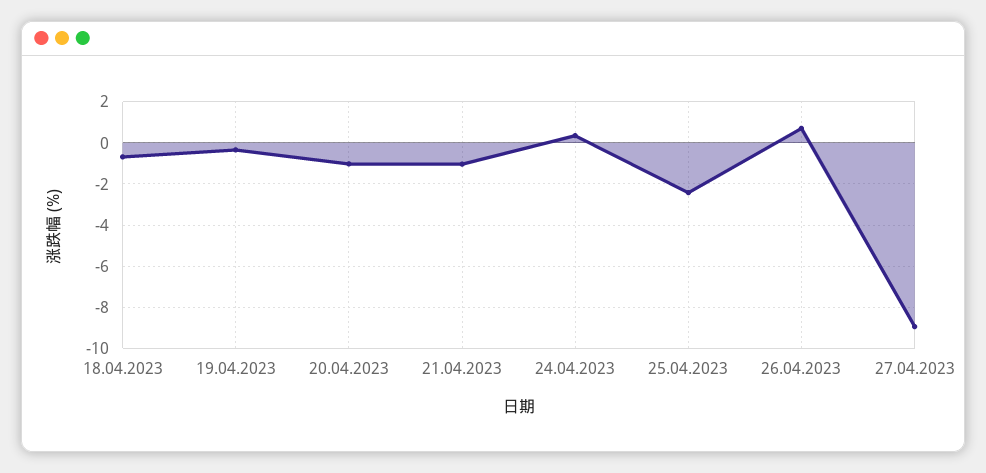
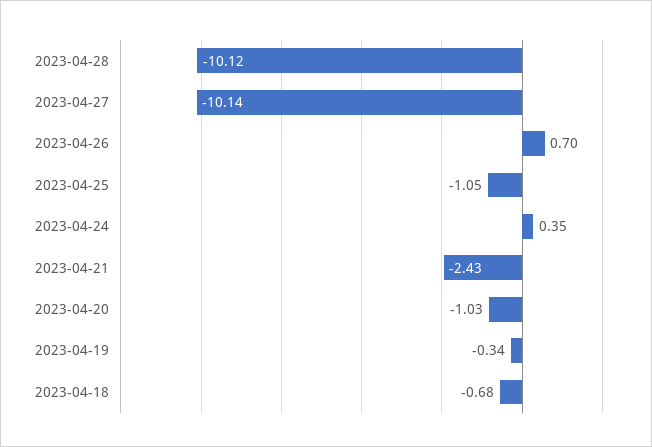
21.04.2023: -1 -> -2.43
25.04.2023: -2.5 -> -1.05
27.04.2023: -9 -> -10.14
2023-04-28: none -> -10.12

